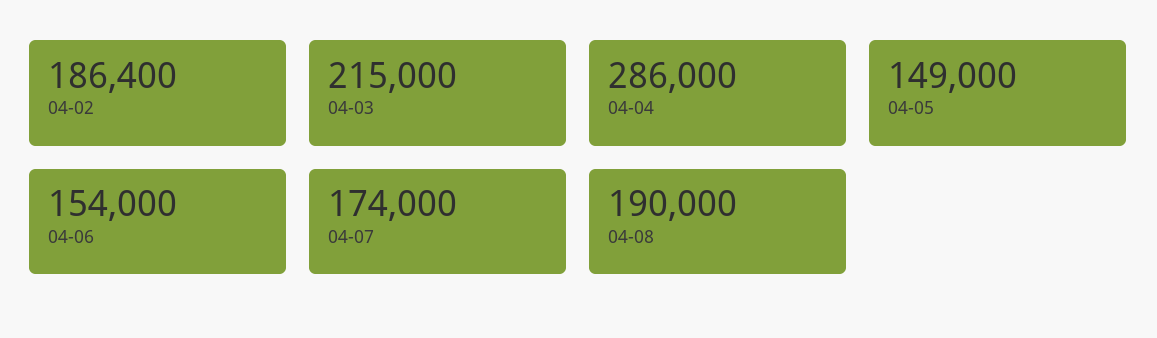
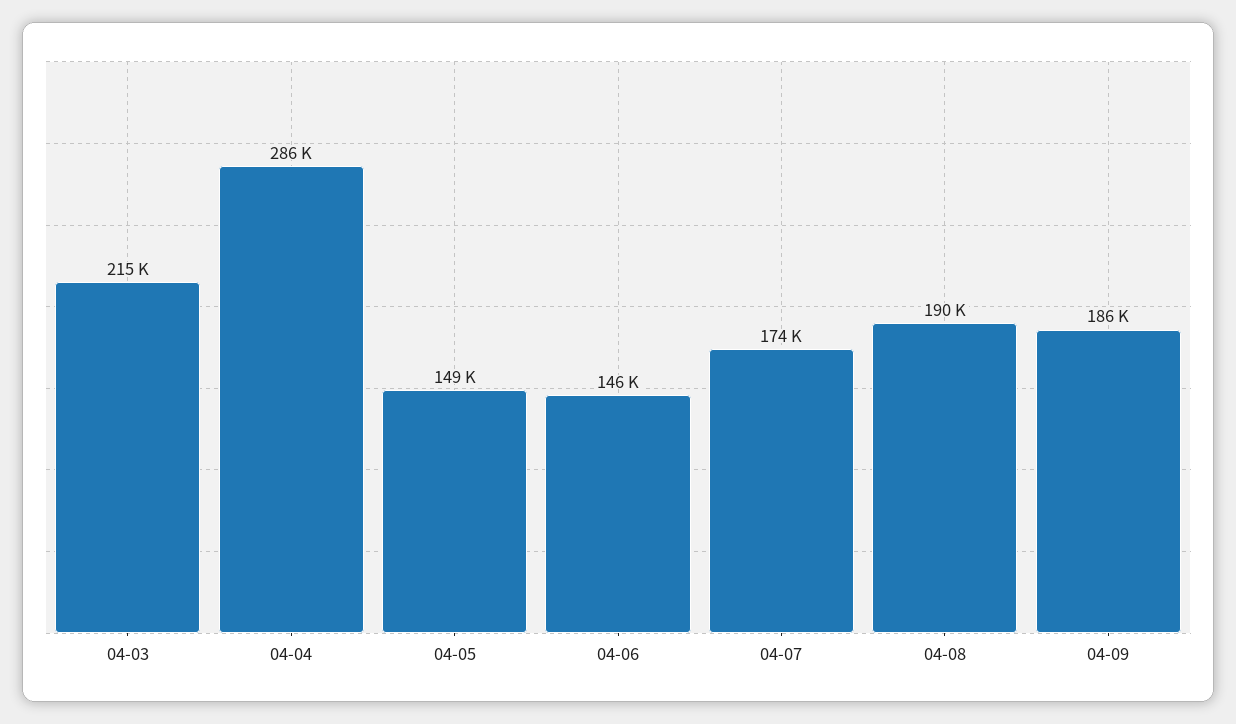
04-02: 186400 -> none
04-06: 154000 -> 146000
04-09: none -> 186000

